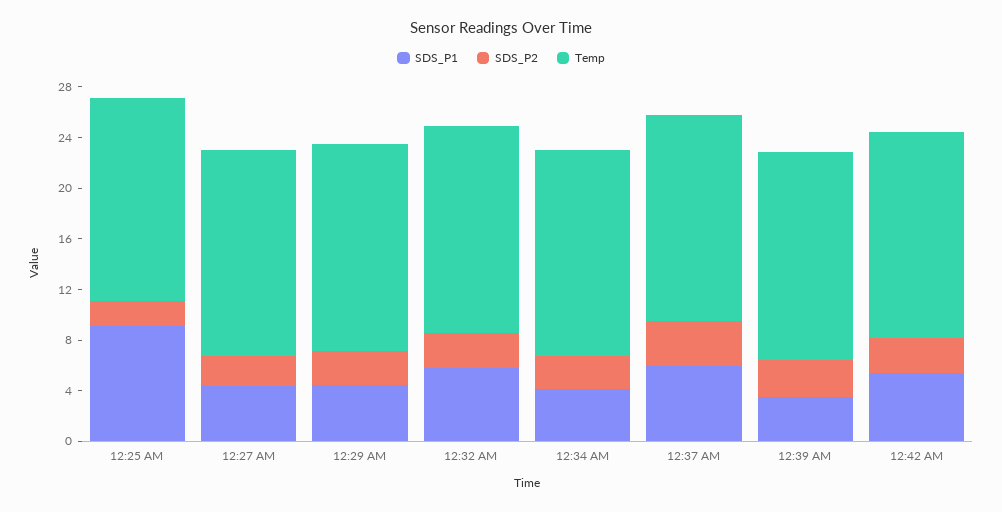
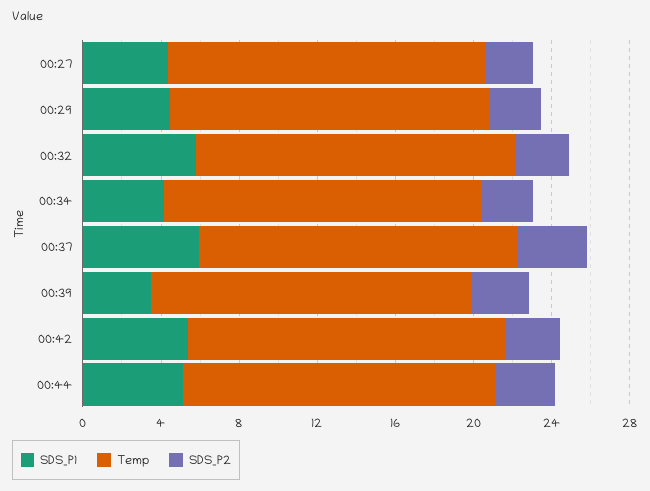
SDS_P1, 12:25 AM: 9 -> none
SDS_P2, 12:25 AM: 2 -> none
Temp, 12:25 AM: 16 -> none
SDS_P1, 00:44: none -> 5
Temp, 00:44: none -> 16
SDS_P2, 00:44: none -> 3

